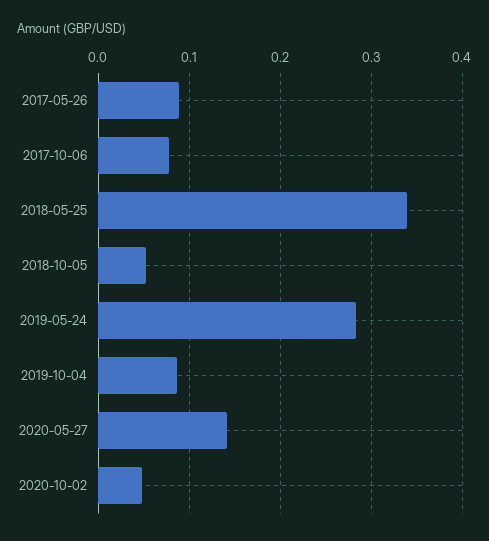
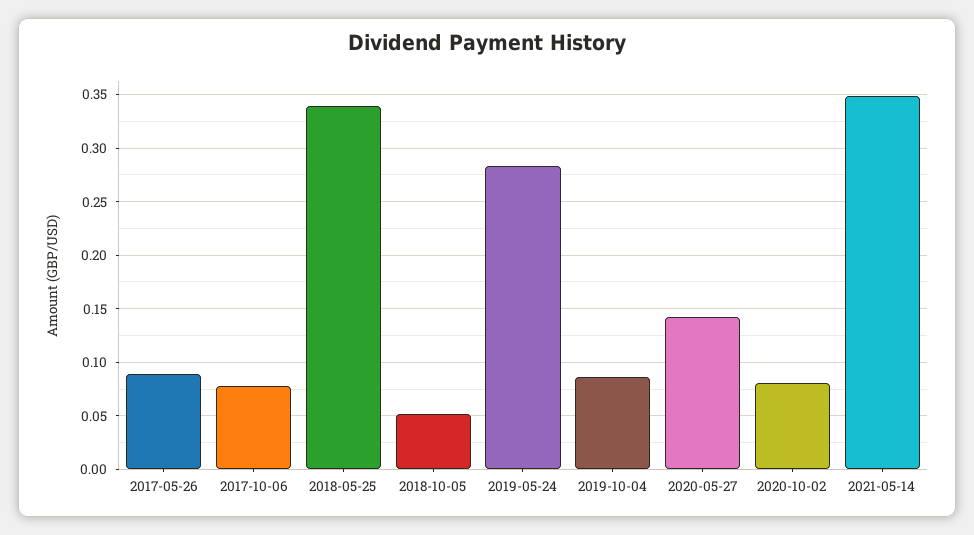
2020-10-02: 0.05 -> 0.08
2021-05-14: none -> 0.35

